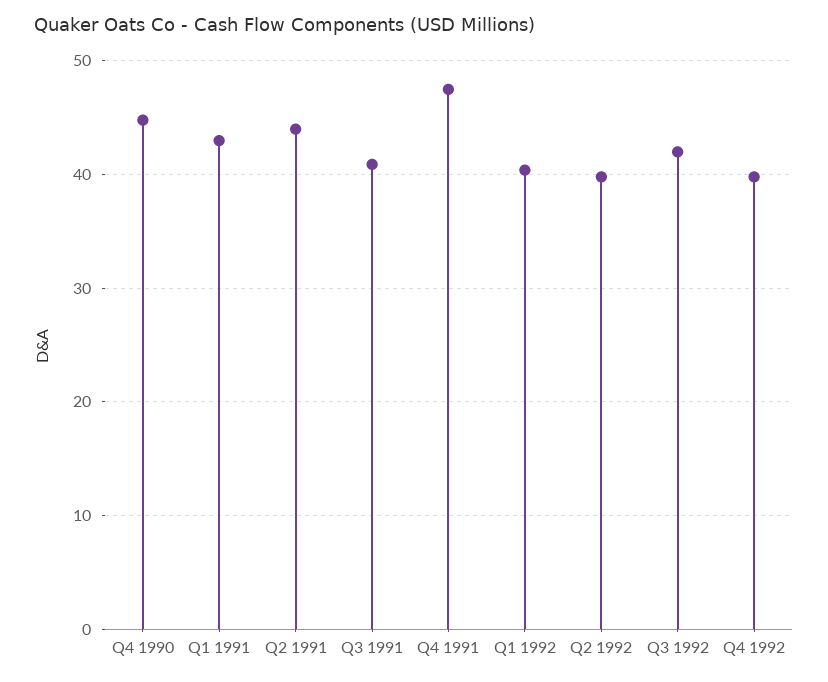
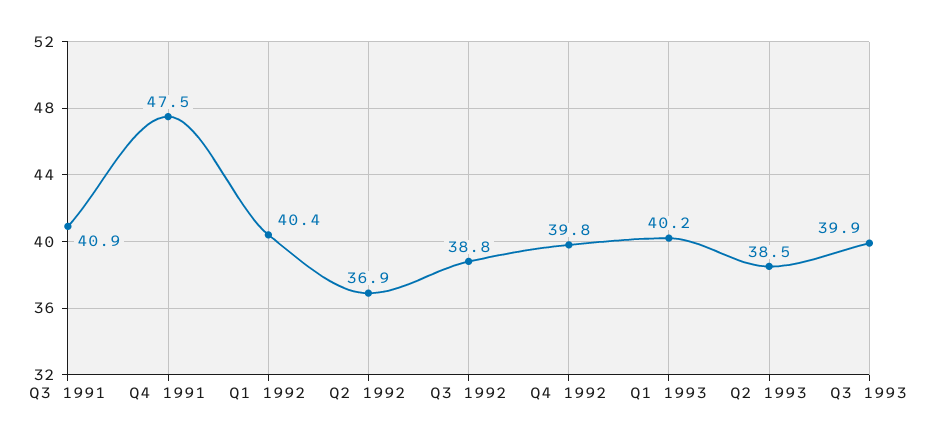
Q4 1990: 45 -> none
Q1 1991: 43 -> none
Q2 1991: 44 -> none
Q2 1992: 40 -> 36.9
Q3 1992: 42 -> 38.8
Q1 1993: none -> 40.2
Q2 1993: none -> 38.5
Q3 1993: none -> 39.9

